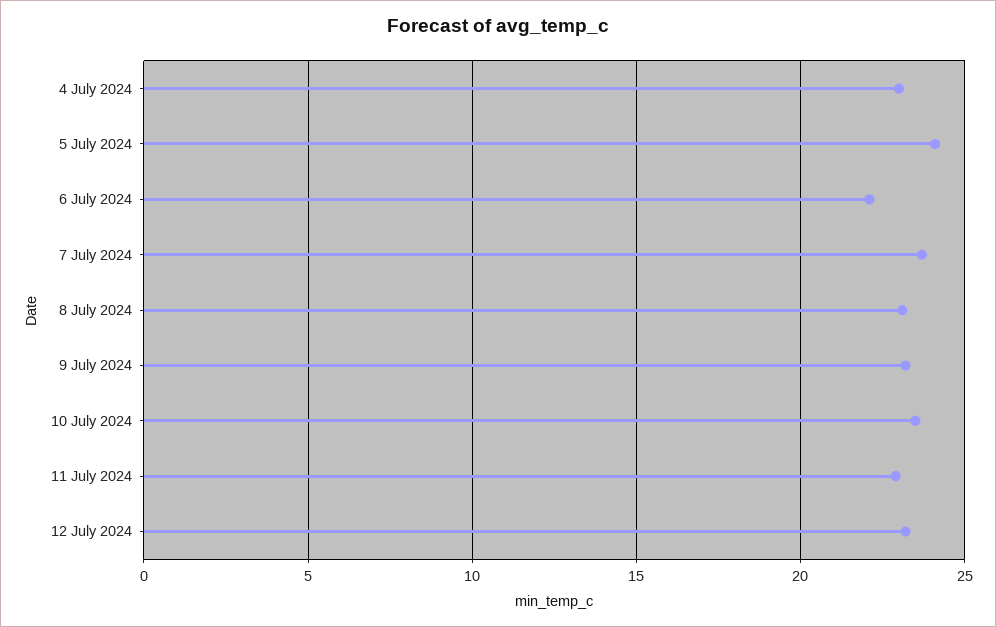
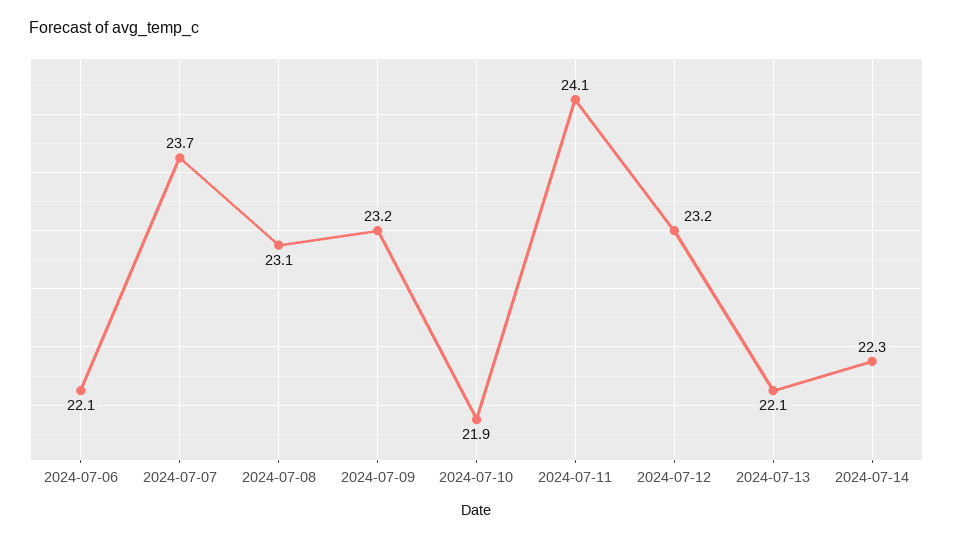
4 July 2024: 23 -> none
5 July 2024: 24 -> none
10 July 2024: 23.5 -> 21.9
11 July 2024: 23 -> 24.1
2024-07-13: none -> 22.1
2024-07-14: none -> 22.3

